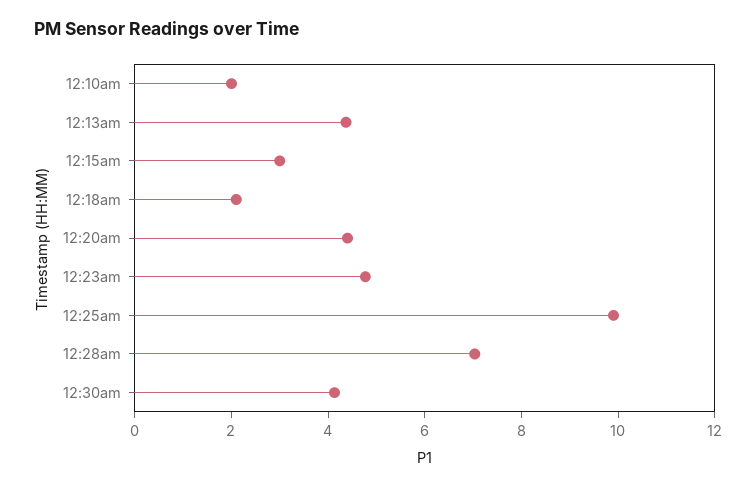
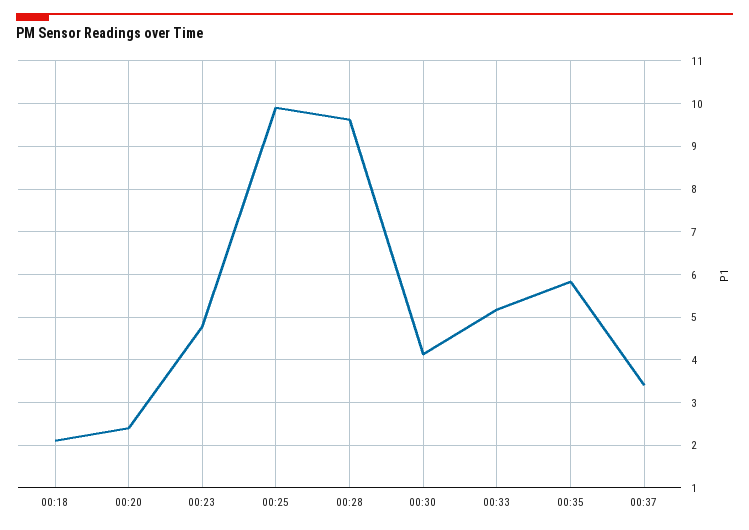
12:10am: 2 -> none
12:13am: 4.5 -> none
12:15am: 3 -> none
12:20am: 4.5 -> 2.4
12:28am: 7 -> 9.6
00:33: none -> 5.2
00:35: none -> 5.8
00:37: none -> 3.4

